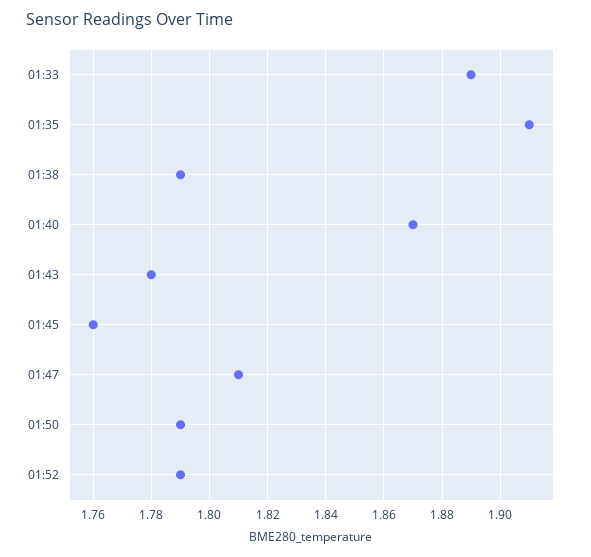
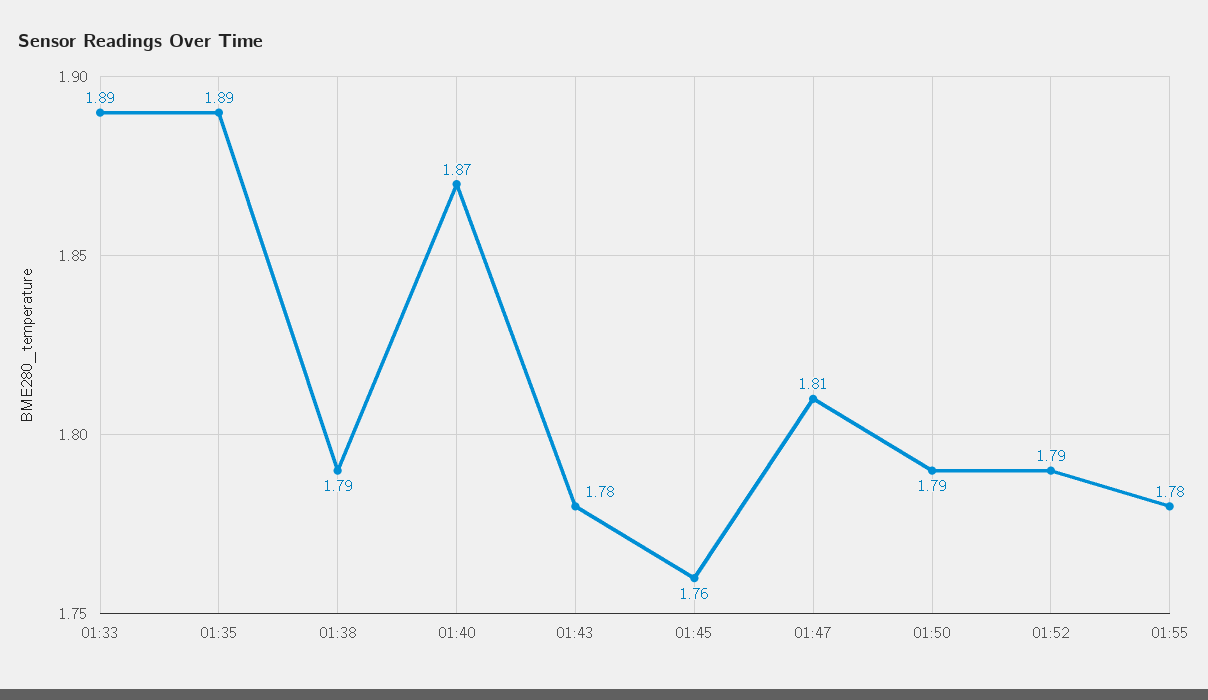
01:35: 1.91 -> 1.89
01:55: none -> 1.78

